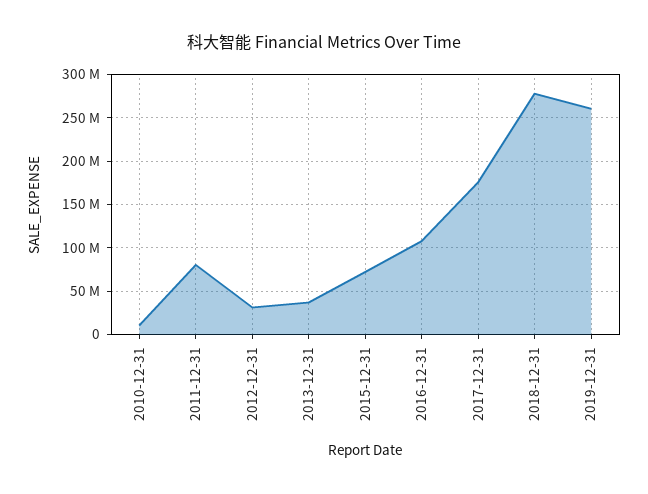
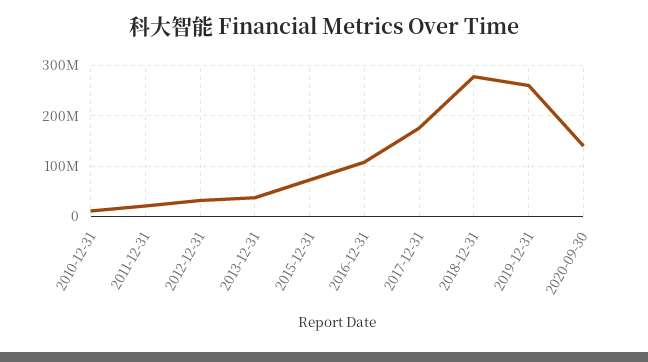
2011-12-31: 80000000 -> 20000000
2020-09-30: none -> 140000000

